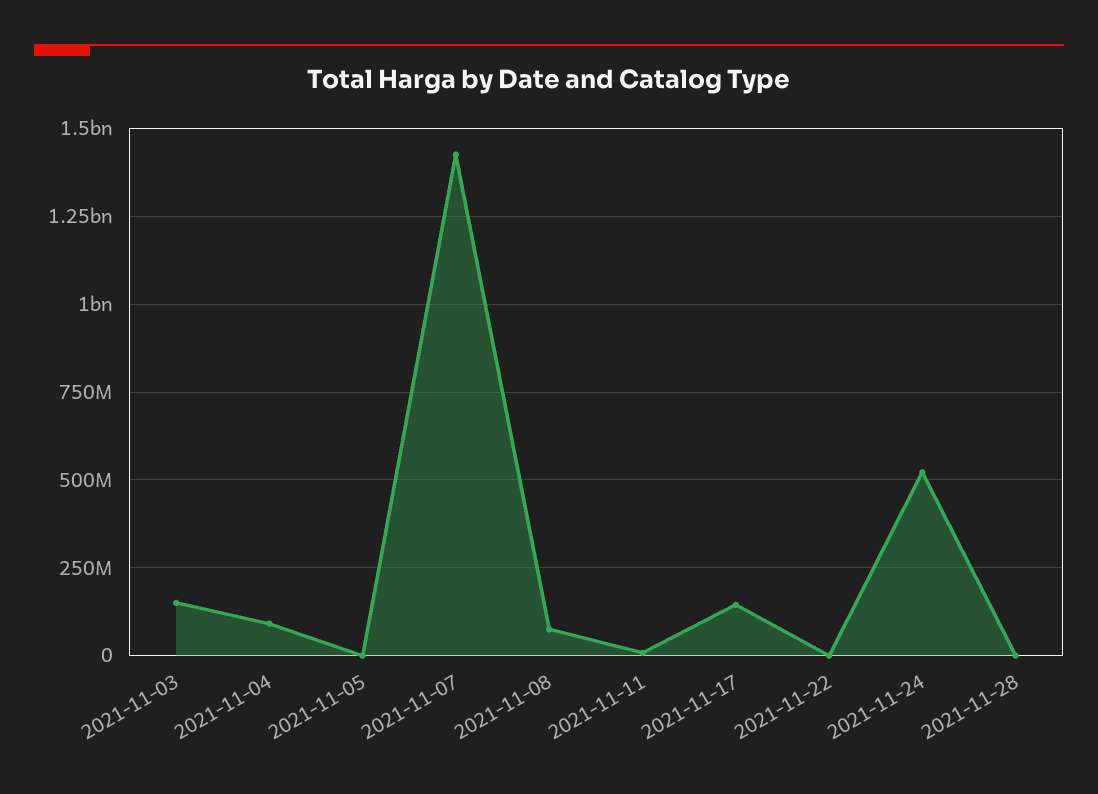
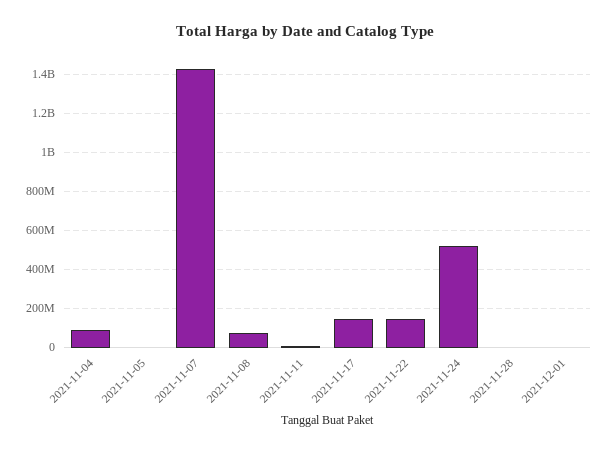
2021-11-03: 150000000 -> none
2021-11-22: 0 -> 150000000
2021-12-01: none -> 0

